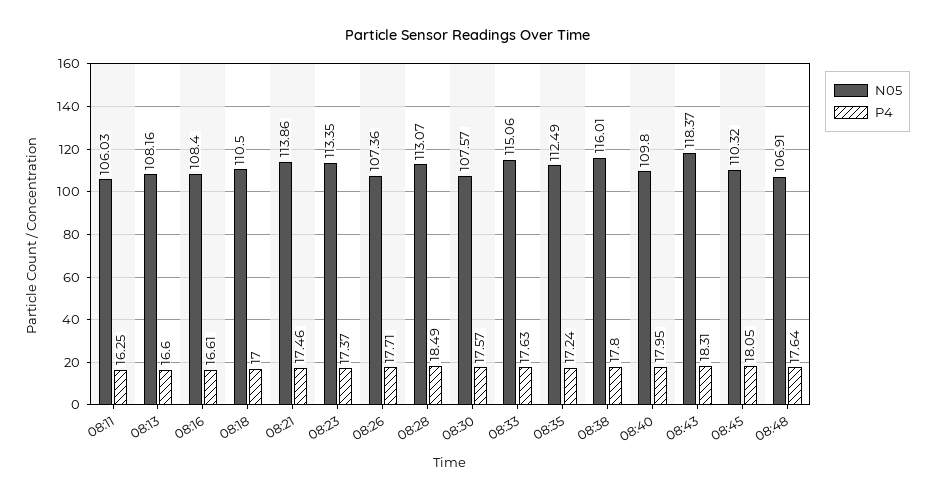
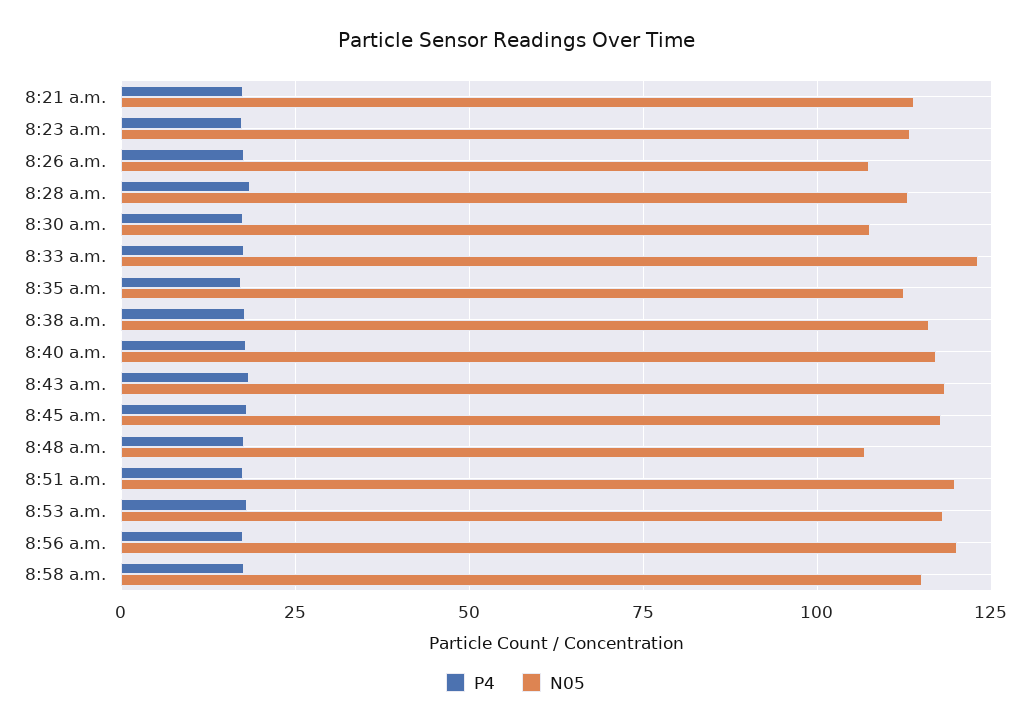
N05, 08:11: 106.03 -> none
P4, 08:11: 16.25 -> none
N05, 08:13: 108.16 -> none
P4, 08:13: 16.6 -> none
N05, 08:16: 108.4 -> none
P4, 08:16: 16.61 -> none
N05, 08:18: 110.5 -> none
P4, 08:18: 17 -> none
N05, 08:33: 115.06 -> 122.5
N05, 08:40: 109.8 -> 117.5
N05, 08:45: 110.32 -> 117.5
P4, 8:51 a.m.: none -> 17.5
N05, 8:51 a.m.: none -> 120
P4, 8:53 a.m.: none -> 17.5
N05, 8:53 a.m.: none -> 117.5
P4, 8:56 a.m.: none -> 17.5
N05, 8:56 a.m.: none -> 120
P4, 8:58 a.m.: none -> 17.5
N05, 8:58 a.m.: none -> 115

